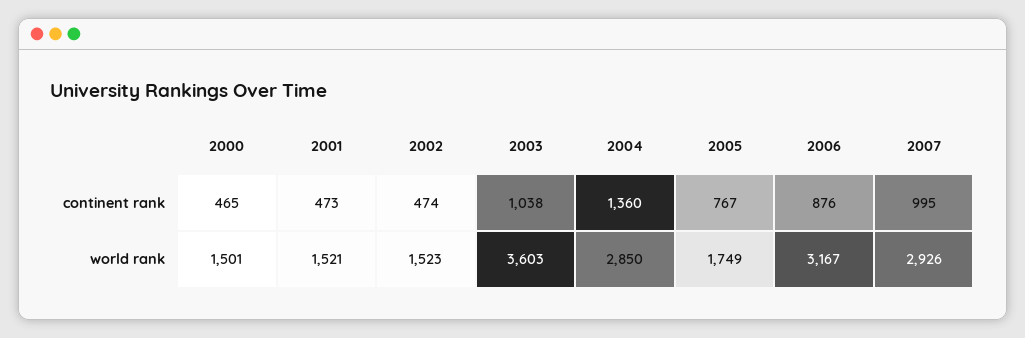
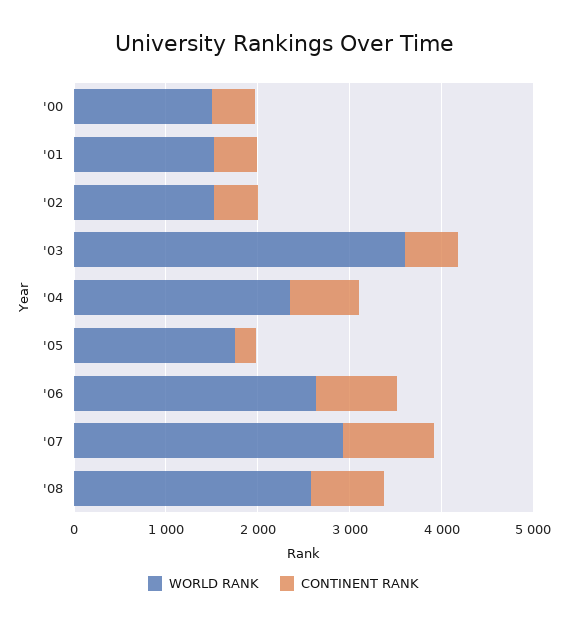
continent rank, 2003: 1038 -> 600
continent rank, 2004: 1360 -> 800
continent rank, 2005: 767 -> 200
world rank, 2004: 2850 -> 2400
world rank, 2006: 3167 -> 2600
world rank, '08: none -> 2600
continent rank, '08: none -> 800

